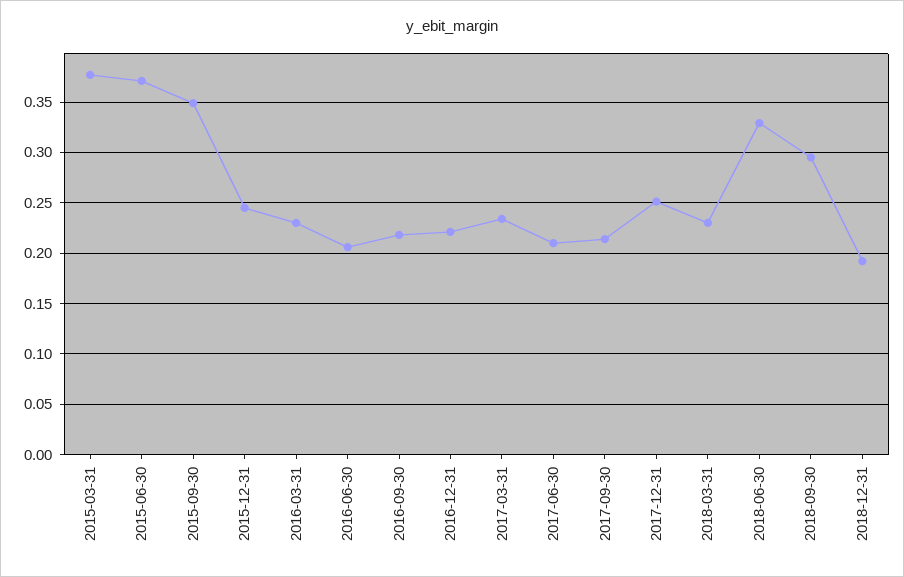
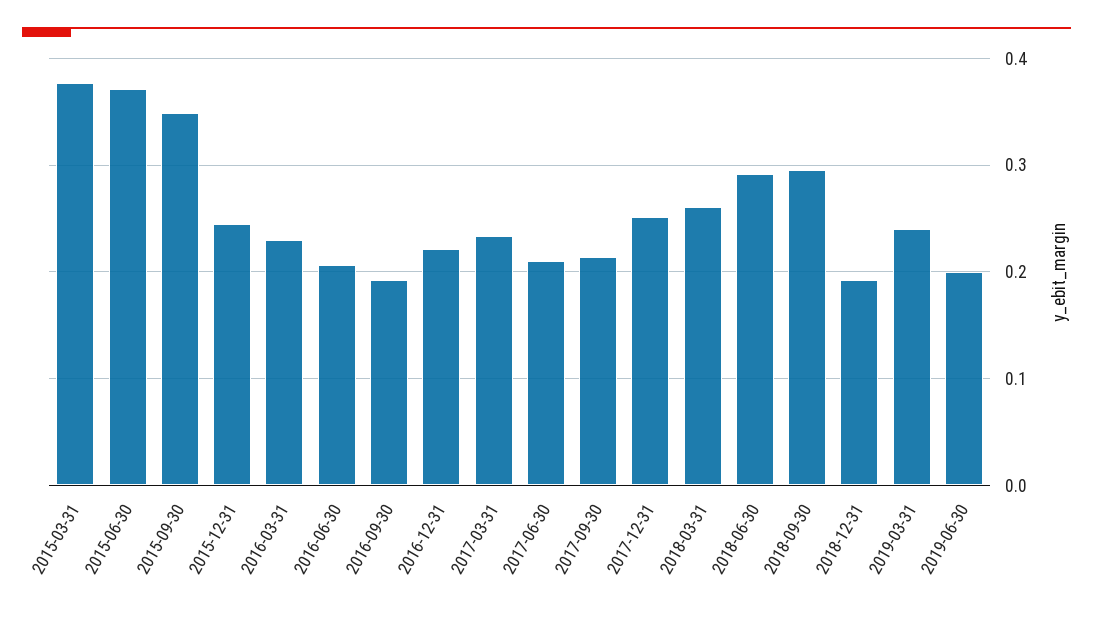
2016-09-30: 0.22 -> 0.19
2018-03-31: 0.23 -> 0.26
2018-06-30: 0.33 -> 0.29
2019-03-31: none -> 0.24
2019-06-30: none -> 0.2

